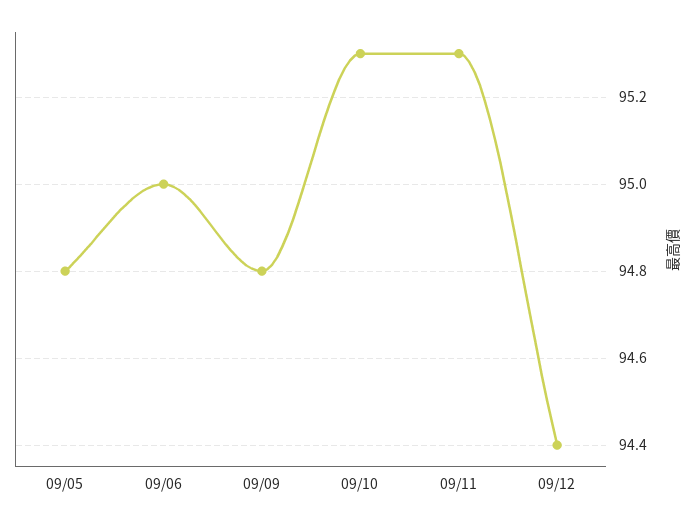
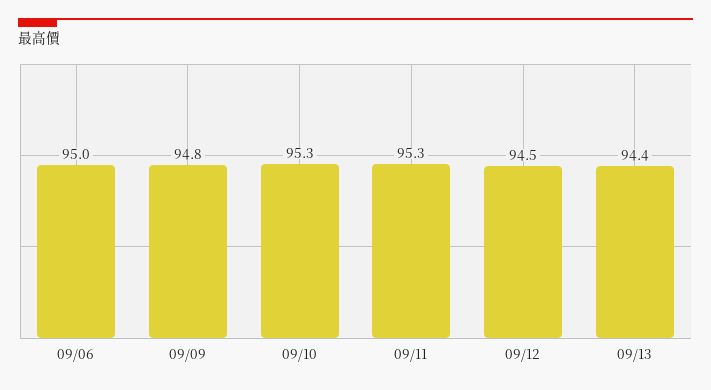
09/05: 94.8 -> none
09/12: 94.4 -> 94.5
09/13: none -> 94.4

